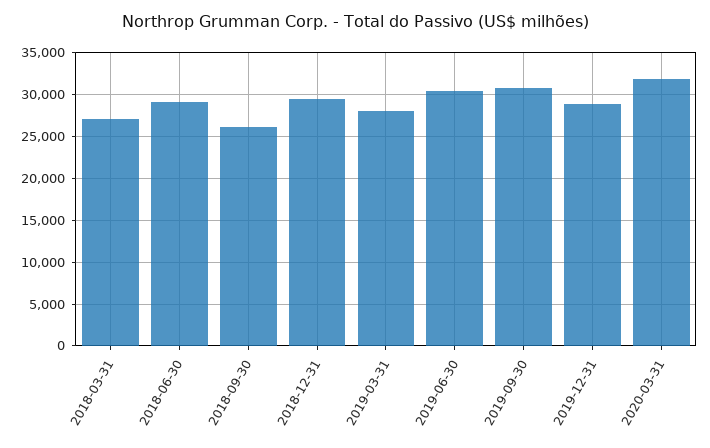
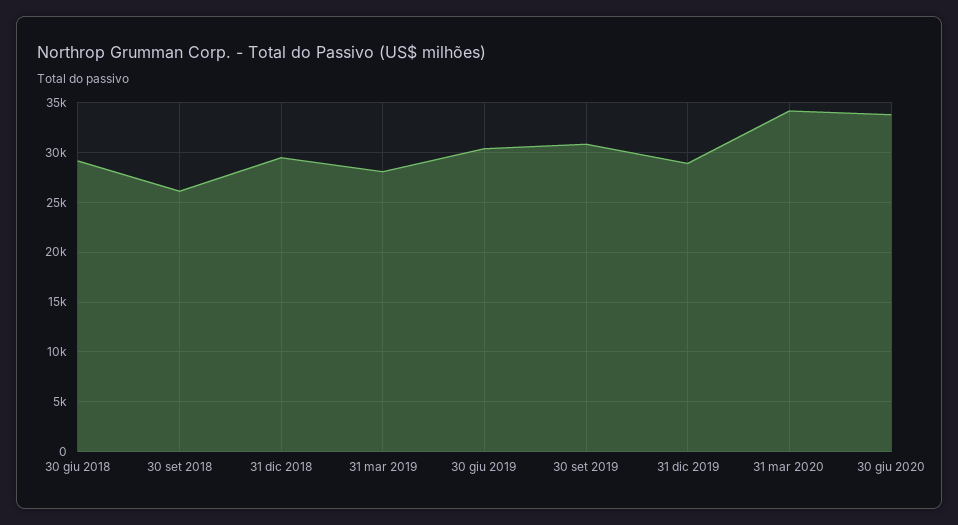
2018-03-31: 27000 -> none
2020-03-31: 32000 -> 34000
30 giu 2020: none -> 34000

